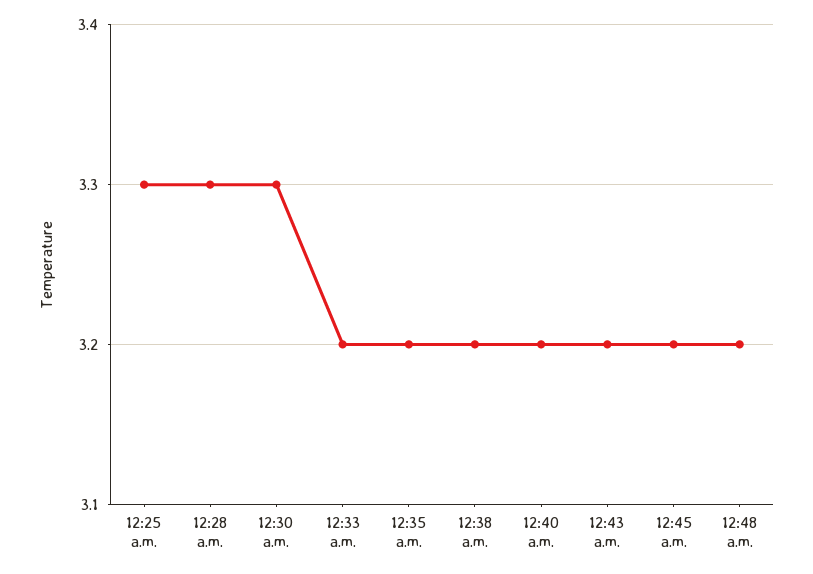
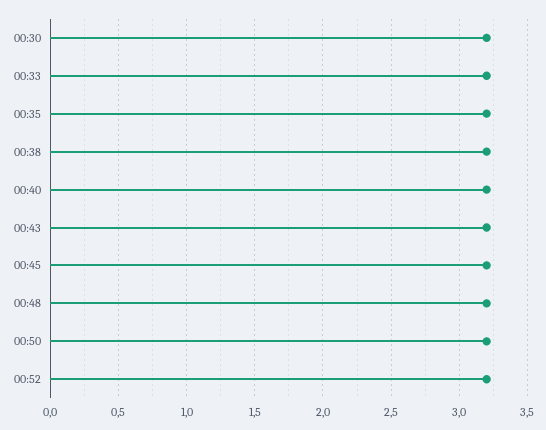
12:25 a.m.: 3.3 -> none
12:28 a.m.: 3.3 -> none
12:30 a.m.: 3.3 -> 3.2
00:50: none -> 3.2
00:52: none -> 3.2

